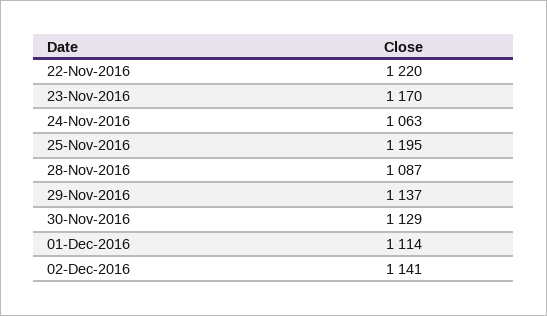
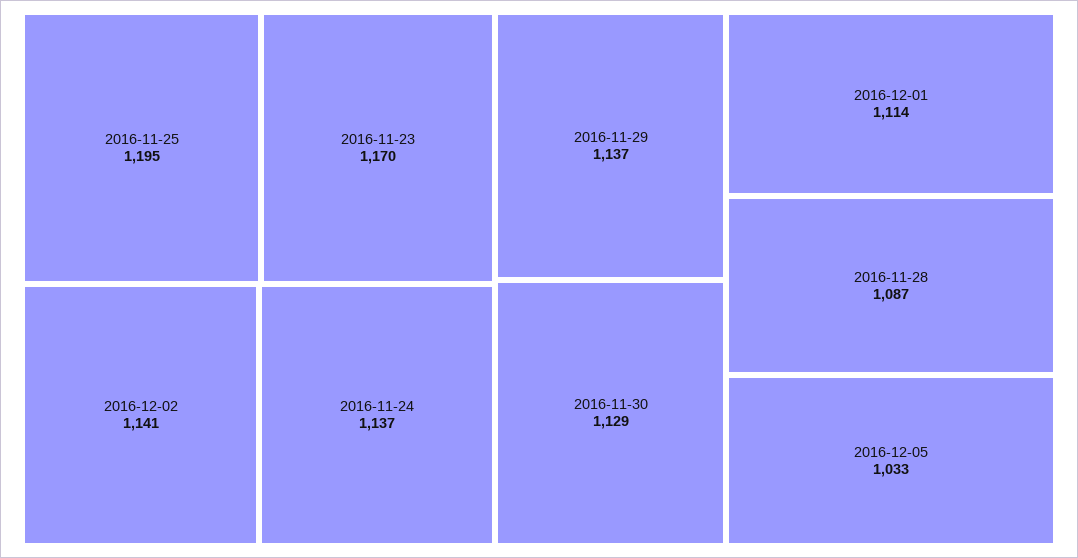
22-Nov-2016: 1220 -> none
24-Nov-2016: 1063 -> 1137
2016-12-05: none -> 1033

